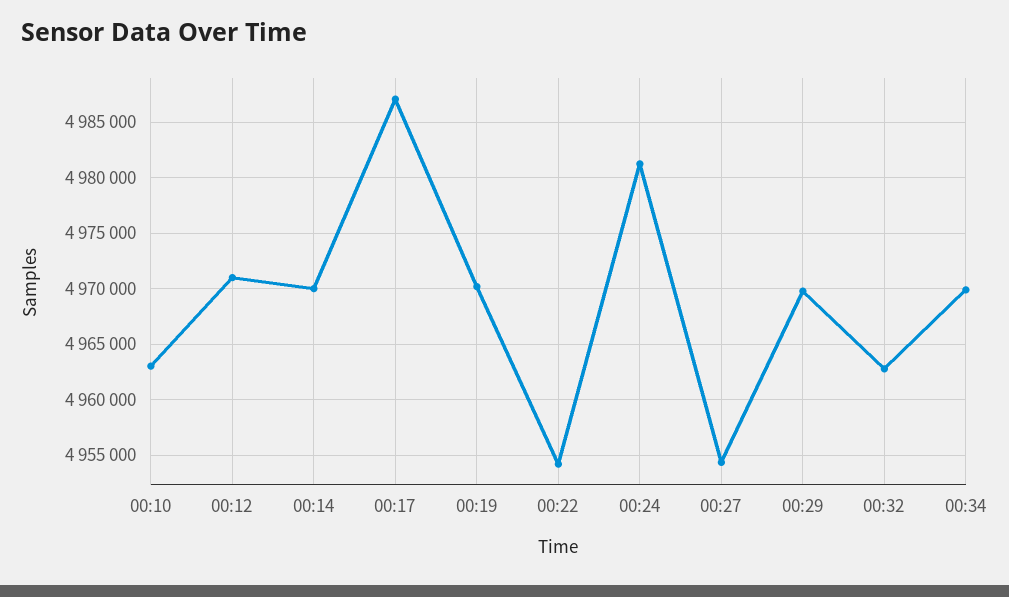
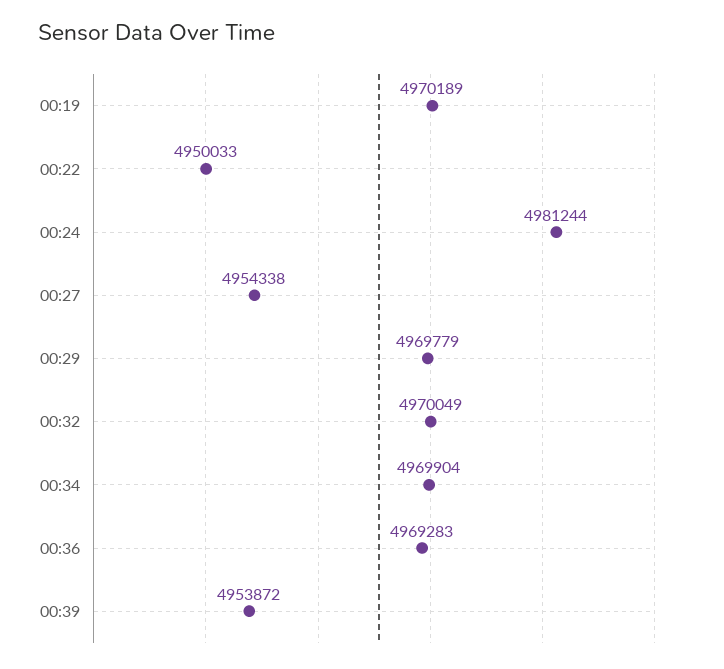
00:10: 4963000 -> none
00:12: 4971000 -> none
00:14: 4970000 -> none
00:17: 4987000 -> none
00:22: 4954000 -> 4950033
00:32: 4963000 -> 4970049
00:36: none -> 4969283
00:39: none -> 4953872

